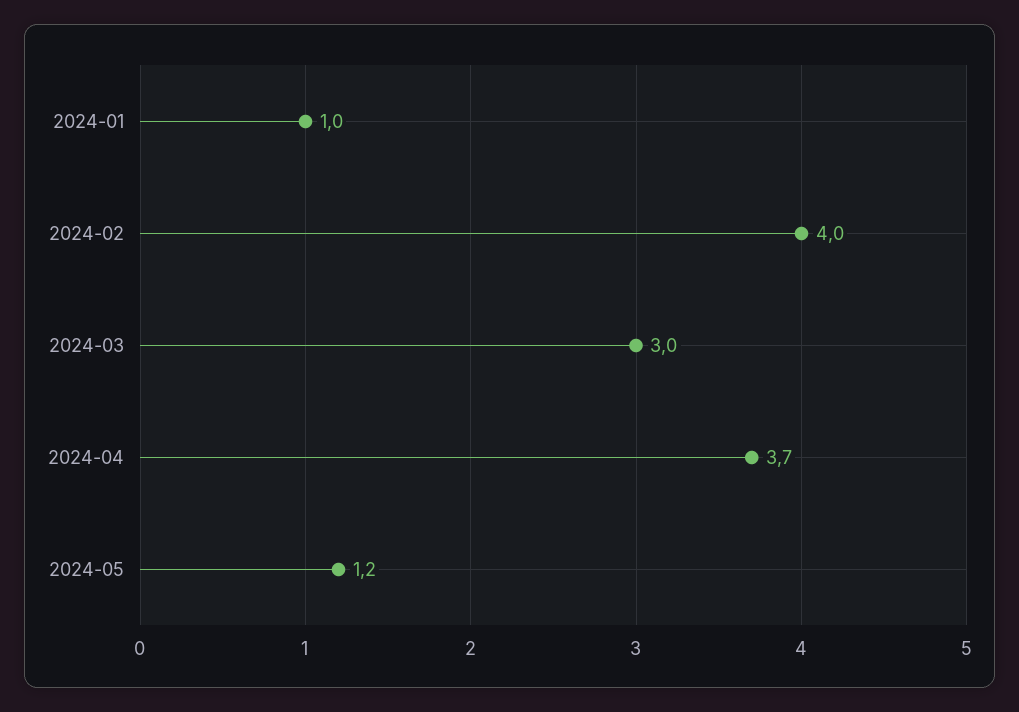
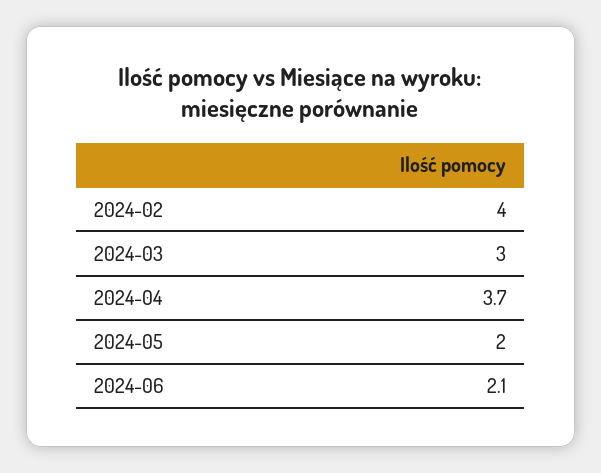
2024-01: 1 -> none
2024-05: 1.2 -> 2
2024-06: none -> 2.1

